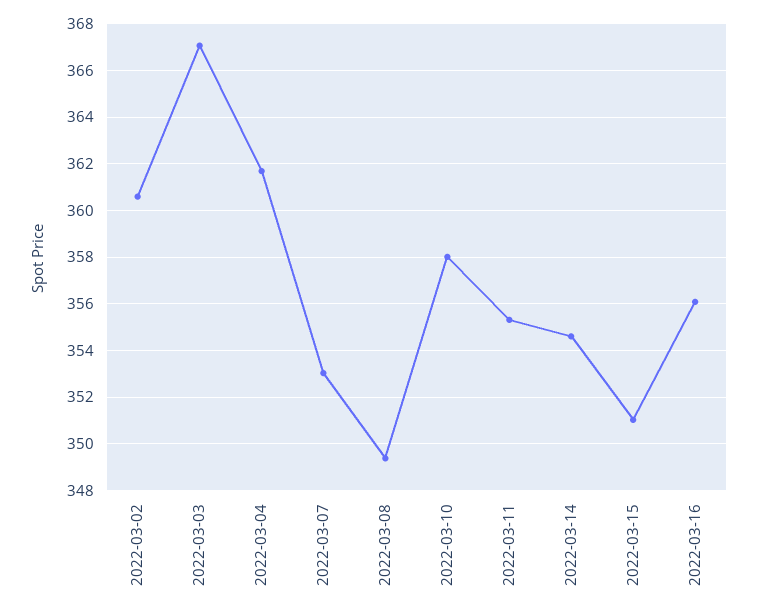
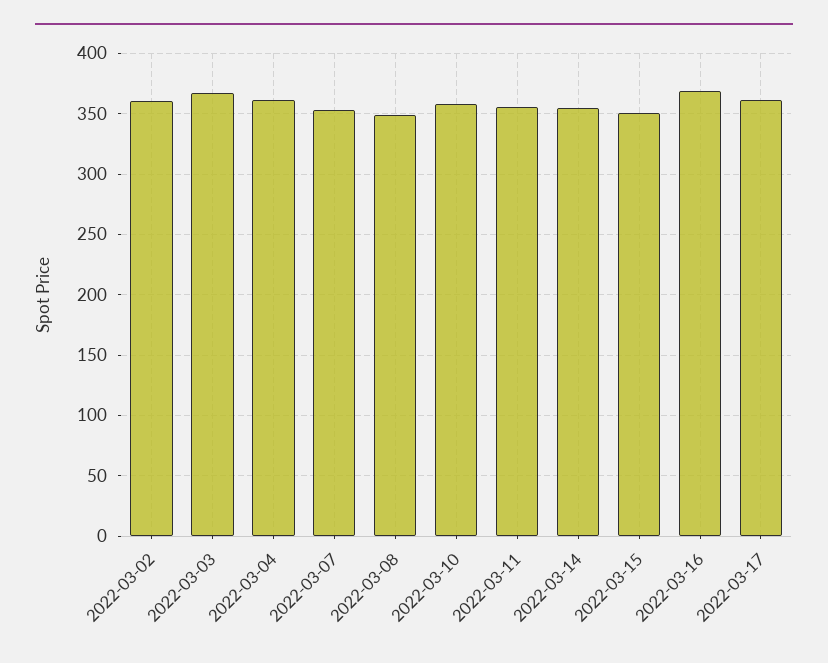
2022-03-16: 356 -> 370
2022-03-17: none -> 360

